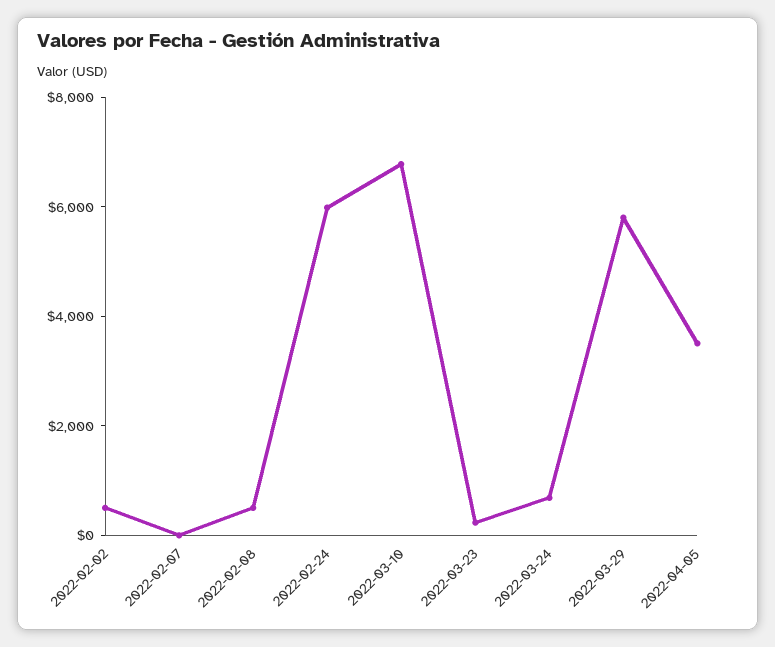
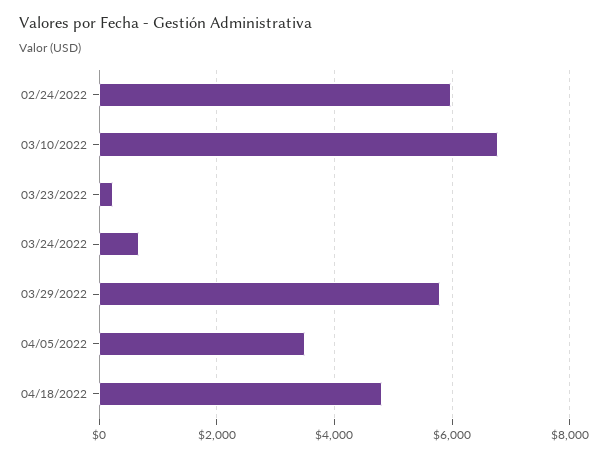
2022-02-02: 500 -> none
2022-02-07: 0 -> none
2022-02-08: 500 -> none
04/18/2022: none -> 4800

